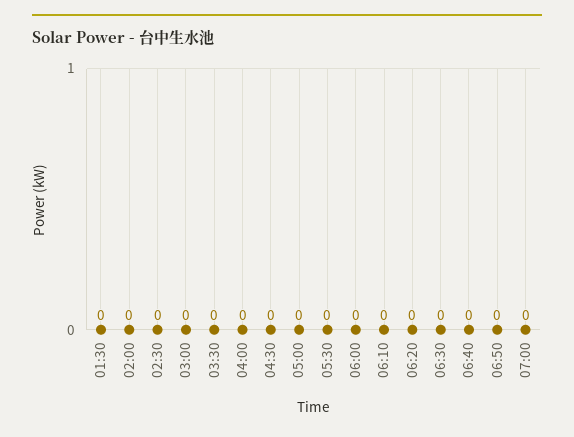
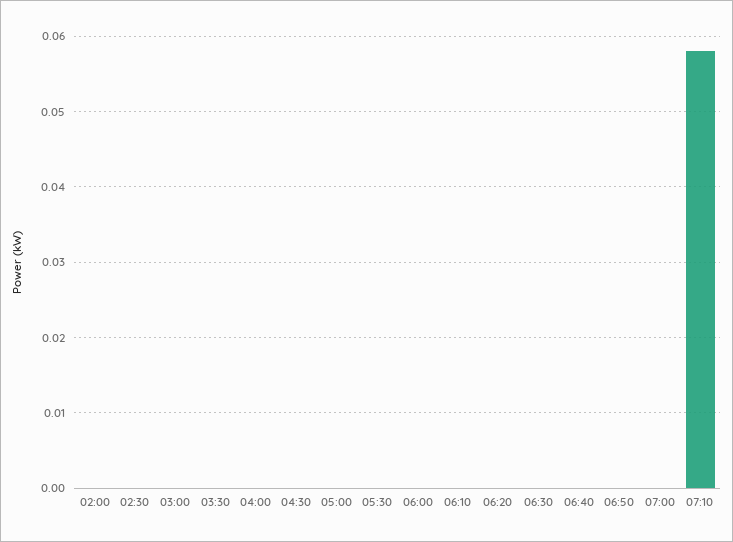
01:30: 0 -> none
07:10: none -> 0.058

